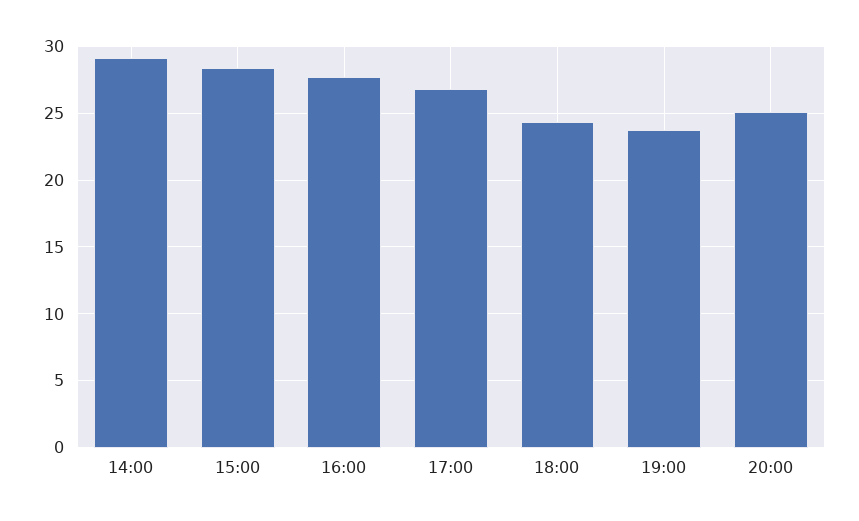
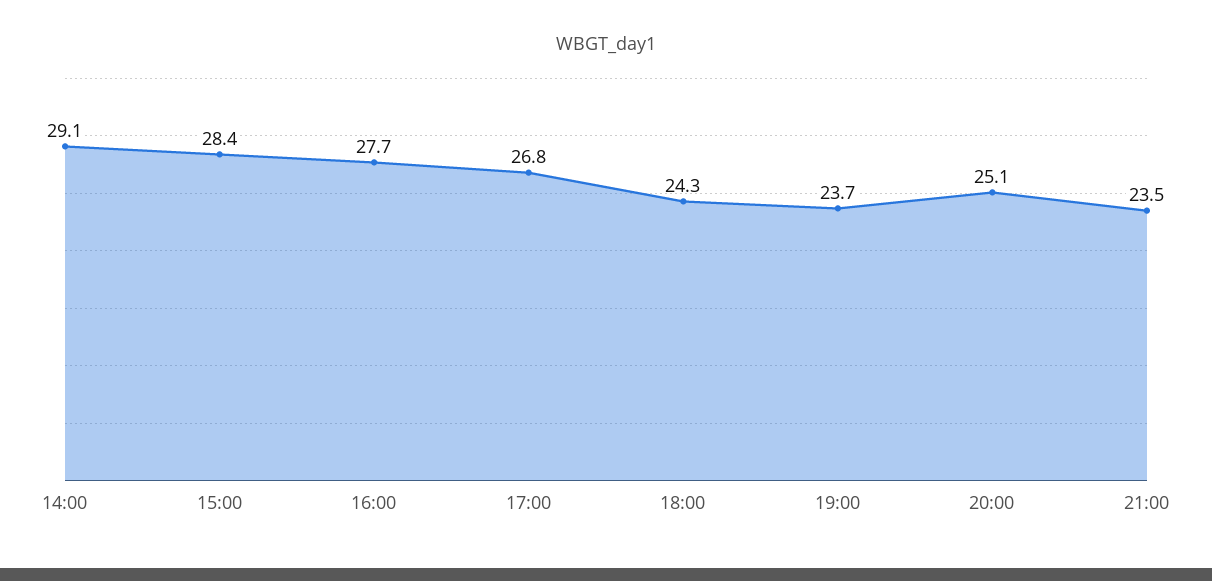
21:00: none -> 23.5

